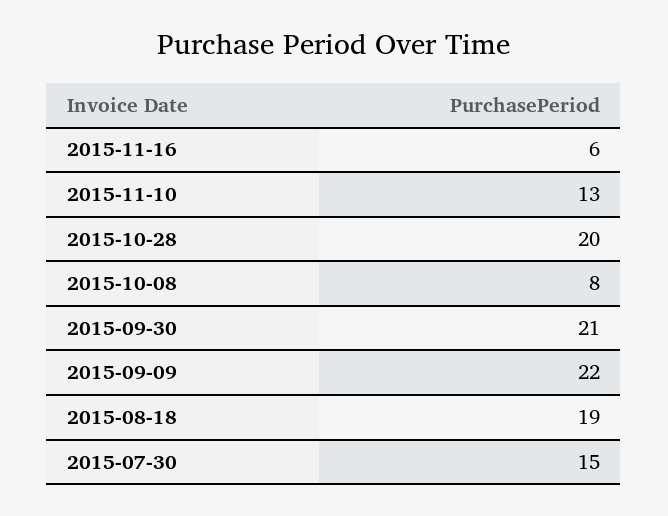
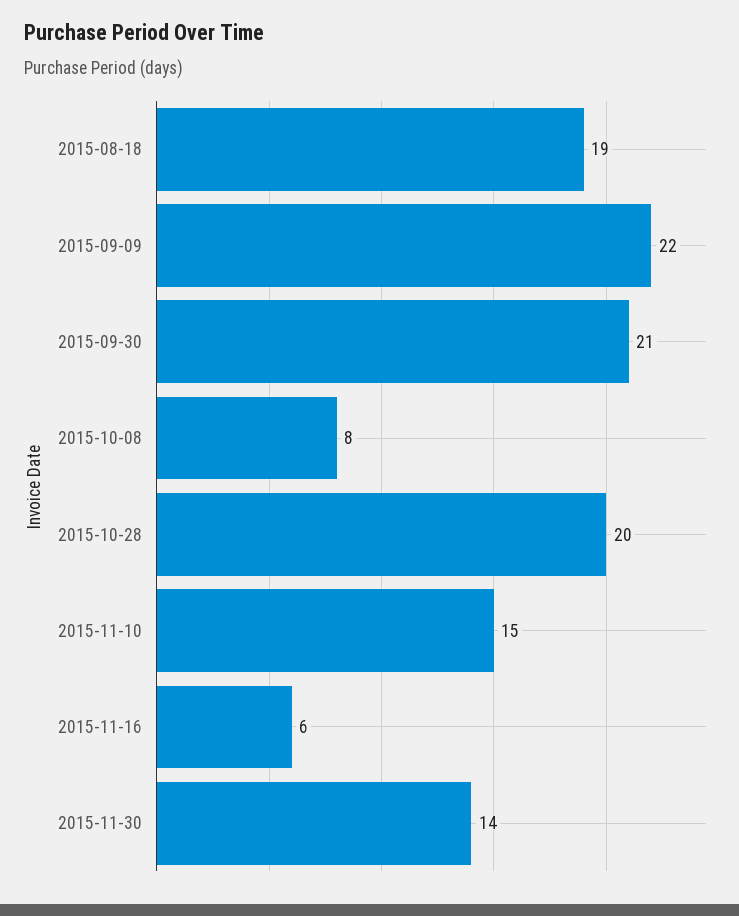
2015-11-10: 13 -> 15
2015-07-30: 15 -> none
2015-11-30: none -> 14

